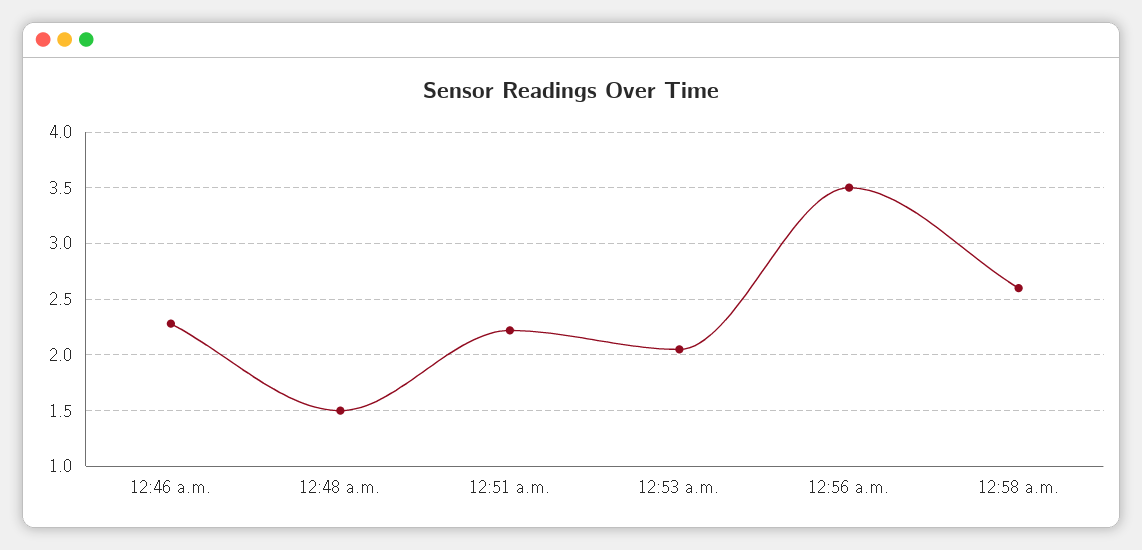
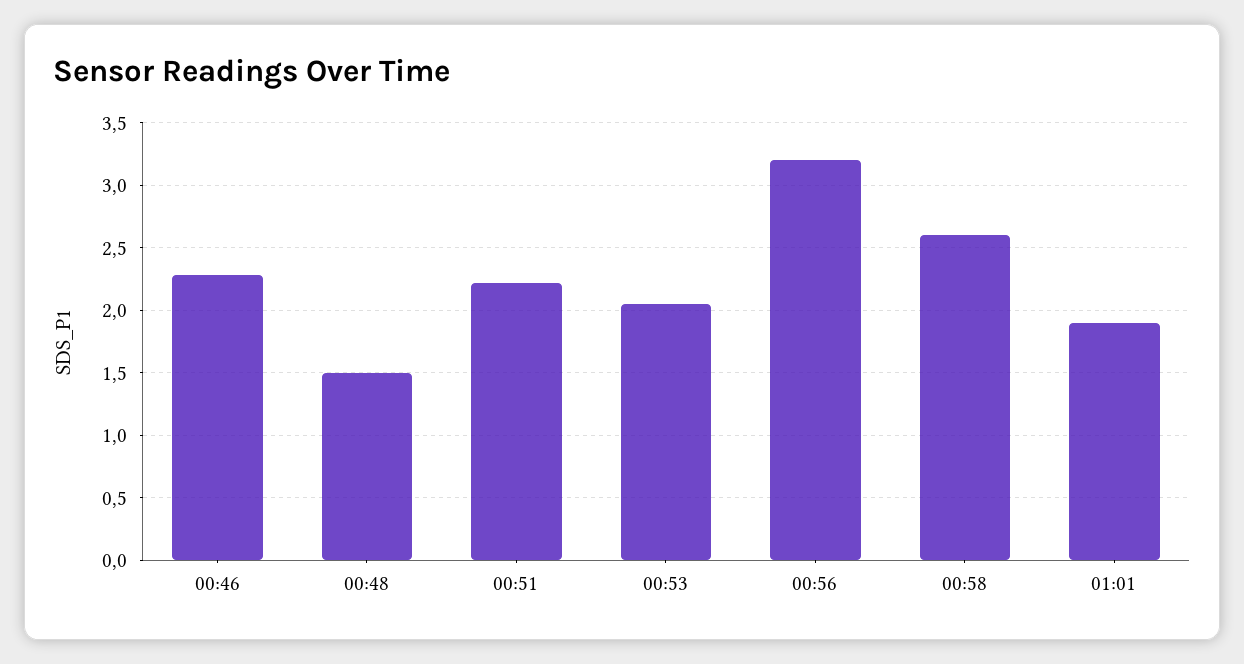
12:56 a.m.: 3.5 -> 3.2
01:01: none -> 1.9

